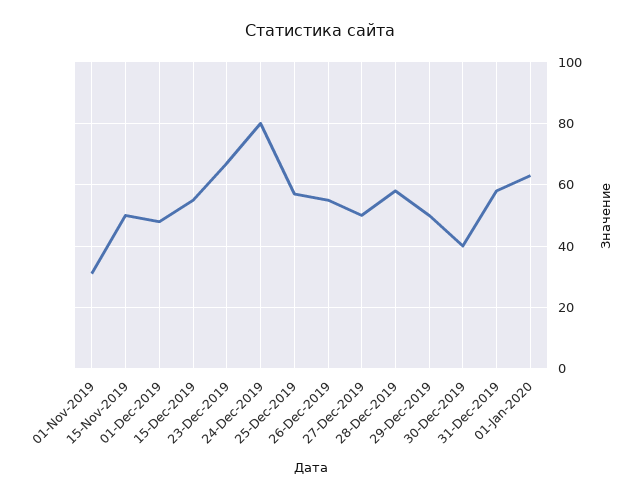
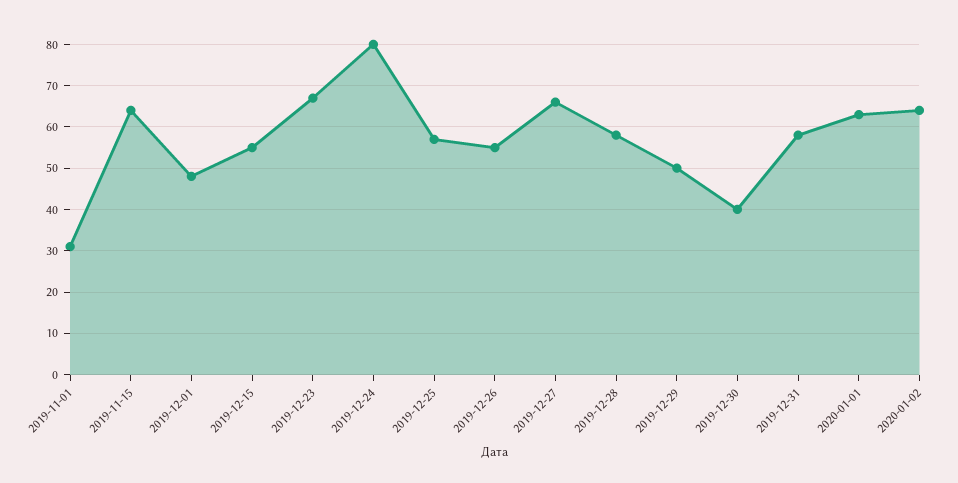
15-Nov-2019: 50 -> 65
27-Dec-2019: 50 -> 65
2020-01-02: none -> 65

